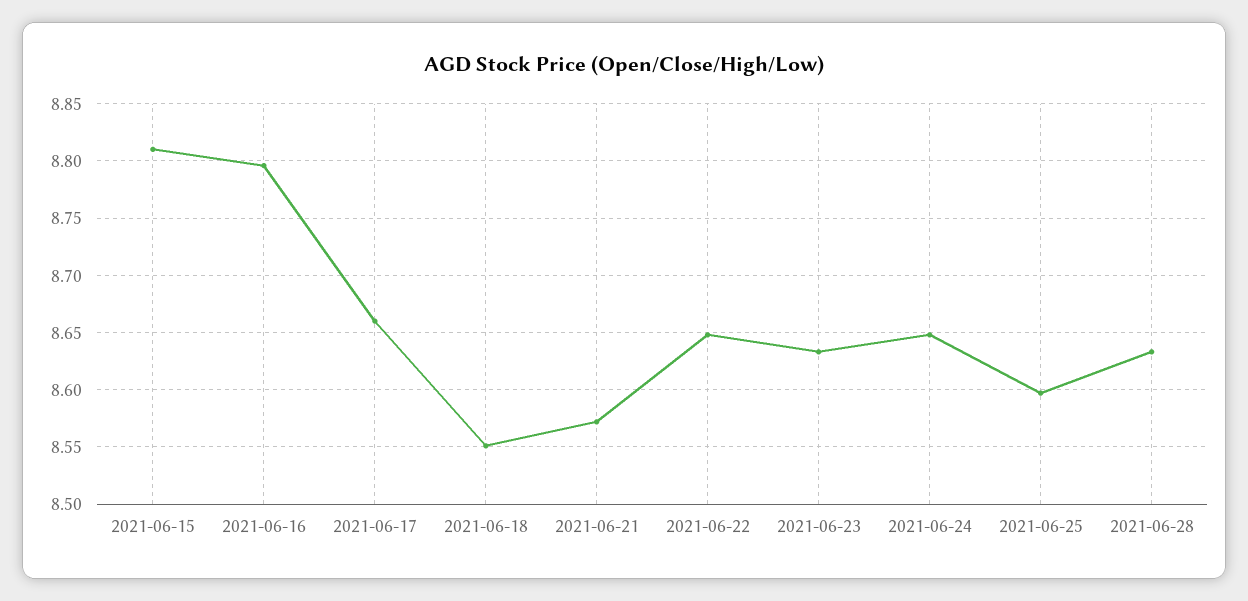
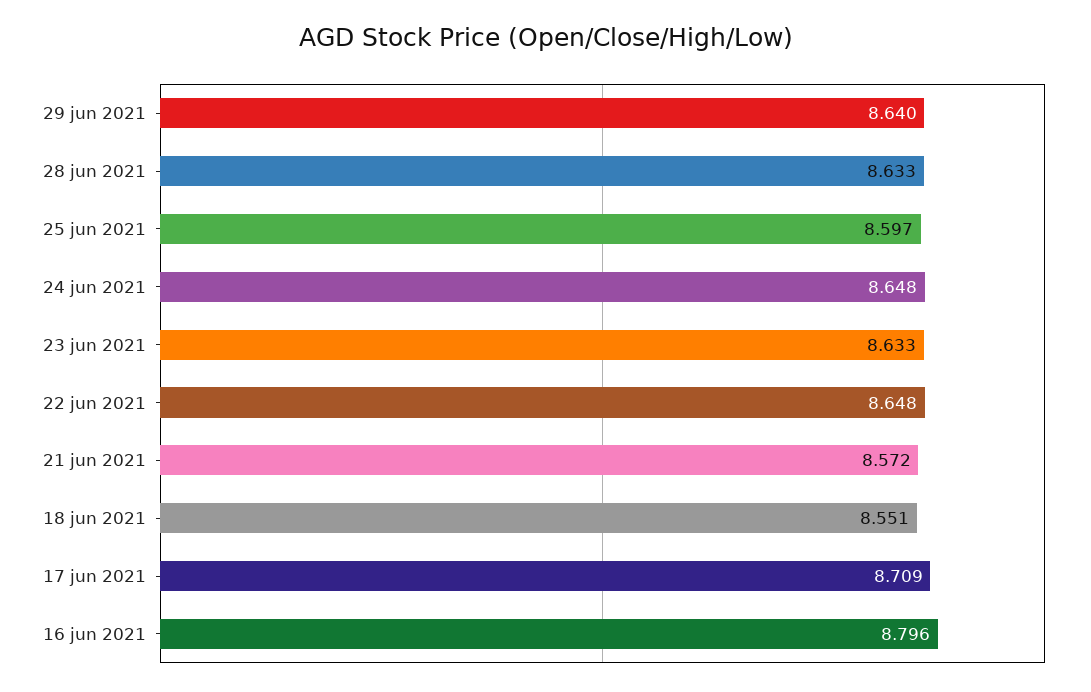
2021-06-15: 8.81 -> none
2021-06-17: 8.66 -> 8.709
29 jun 2021: none -> 8.64

